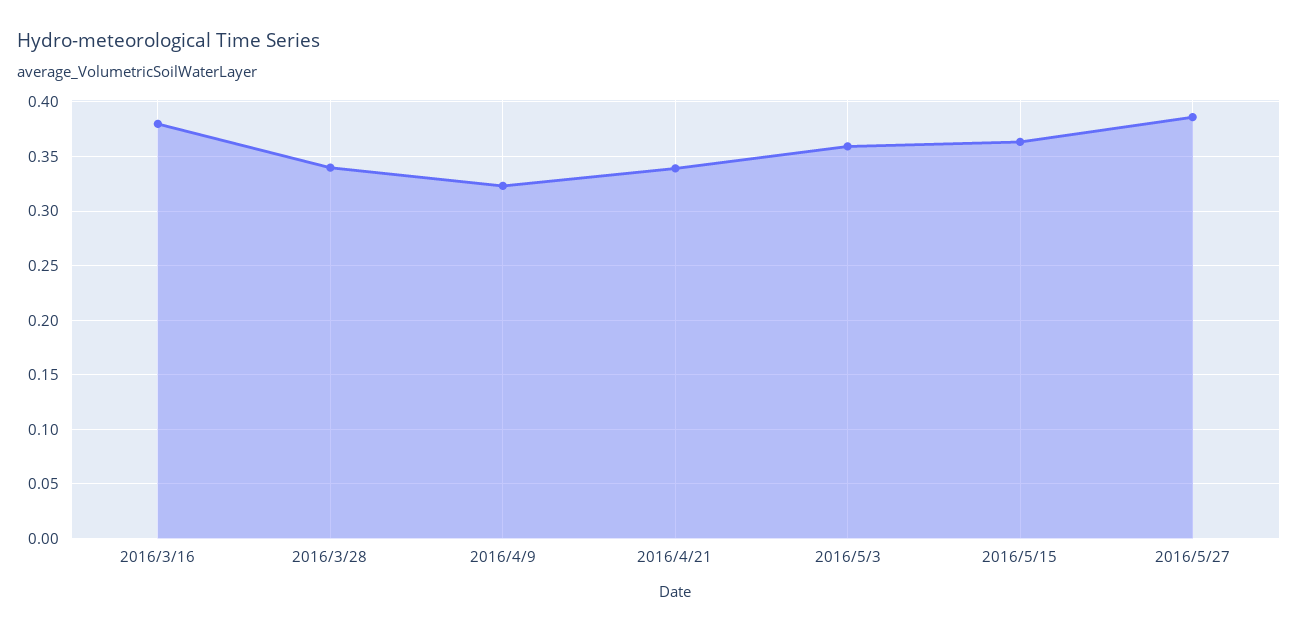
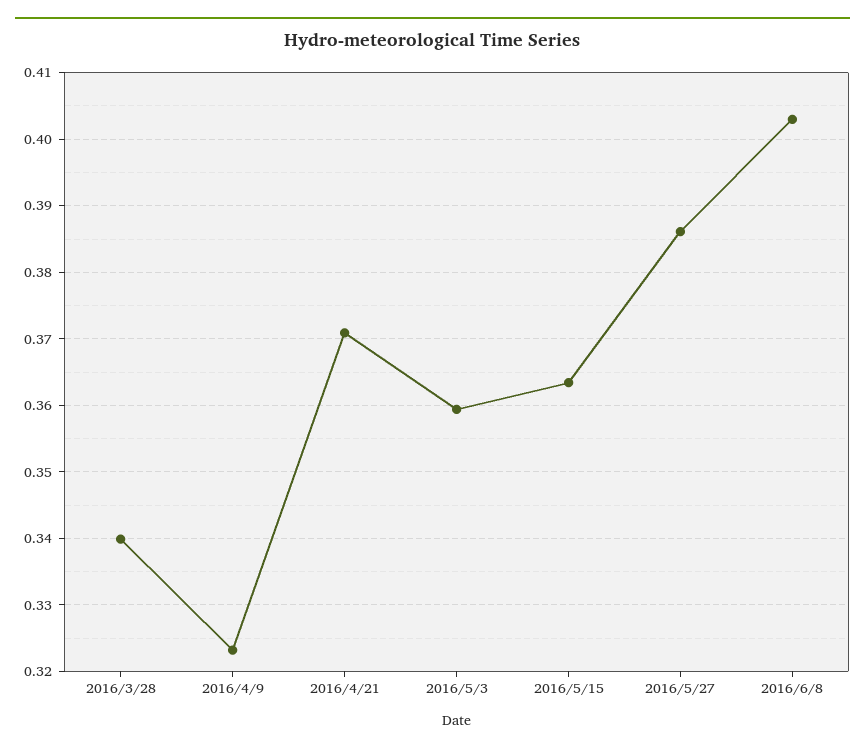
2016/3/16: 0.38 -> none
2016/4/21: 0.34 -> 0.371
2016/6/8: none -> 0.403

